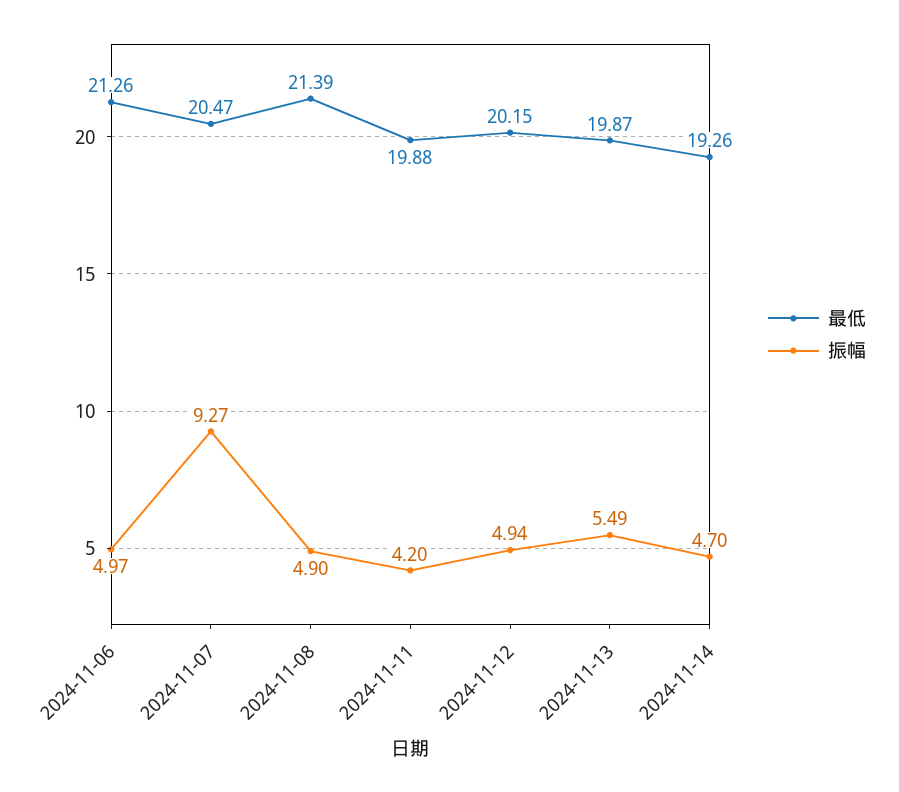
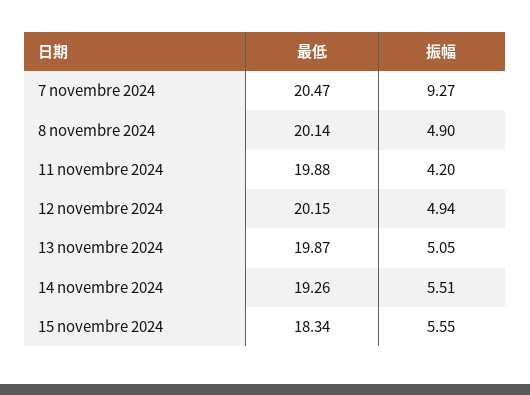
最低, 2024-11-06: 21.26 -> none
振幅, 2024-11-06: 4.97 -> none
最低, 2024-11-08: 21.39 -> 20.14
振幅, 2024-11-13: 5.49 -> 5.05
振幅, 2024-11-14: 4.7 -> 5.51
最低, 15 novembre 2024: none -> 18.34
振幅, 15 novembre 2024: none -> 5.55

